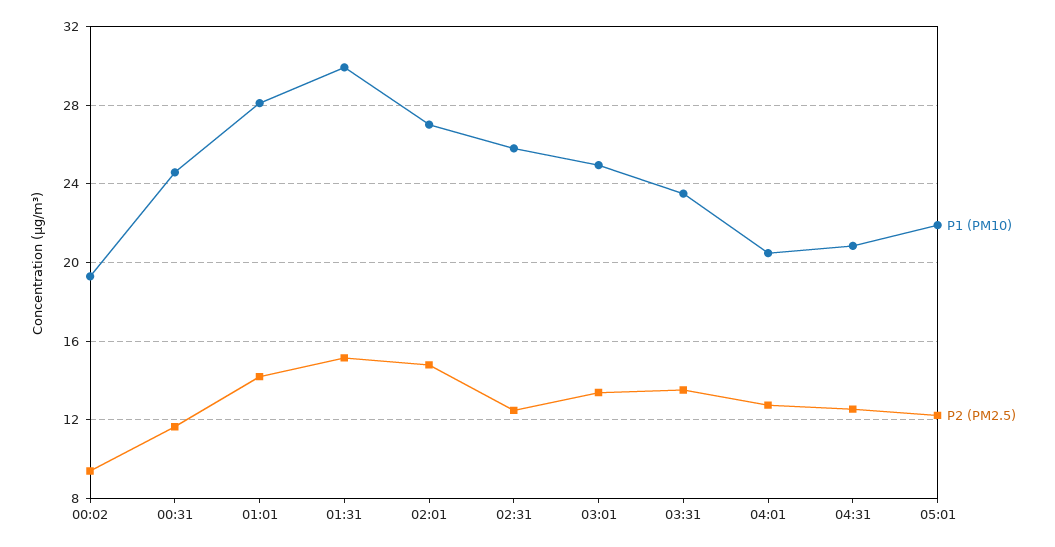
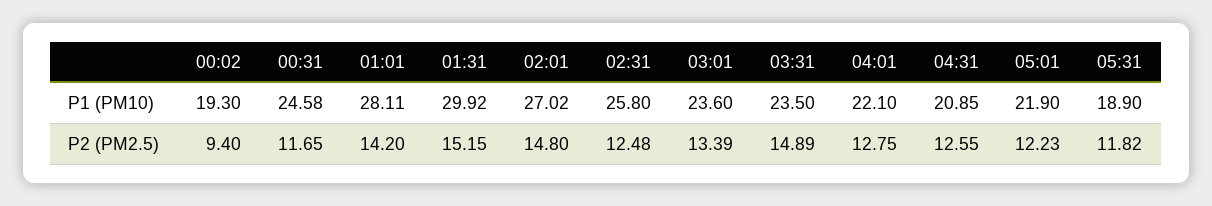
P1 (PM10), 03:01: 25 -> 23.6
P2 (PM2.5), 03:31: 13.5 -> 14.89
P1 (PM10), 04:01: 20.5 -> 22.1
P1 (PM10), 05:31: none -> 18.9
P2 (PM2.5), 05:31: none -> 11.82

